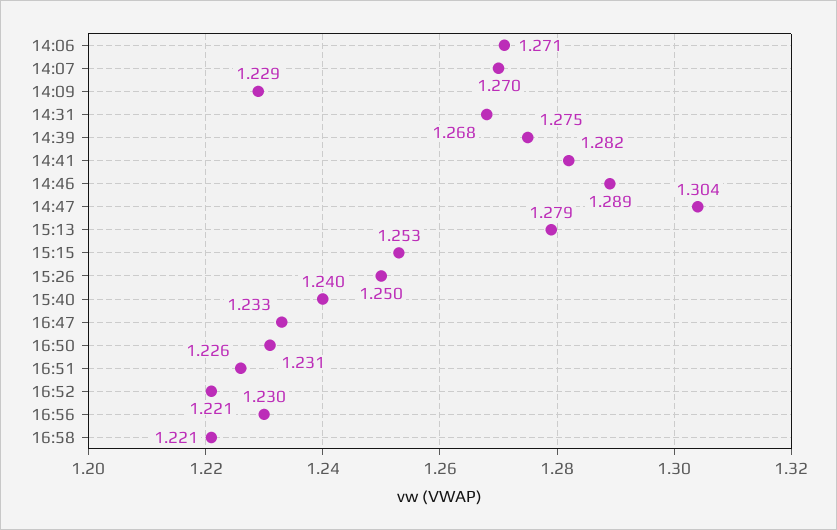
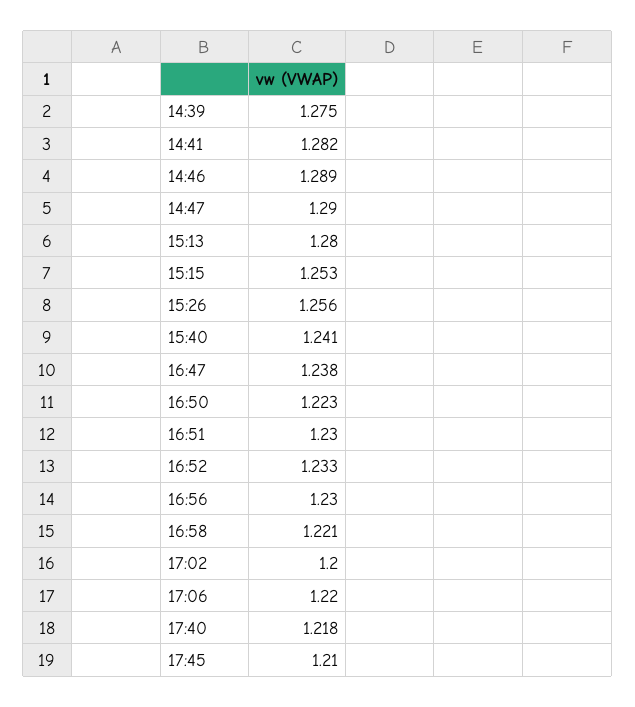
14:06: 1.271 -> none
14:07: 1.27 -> none
14:09: 1.229 -> none
14:31: 1.268 -> none
14:47: 1.304 -> 1.29
15:13: 1.279 -> 1.28
15:26: 1.25 -> 1.256
15:40: 1.24 -> 1.241
16:47: 1.233 -> 1.238
16:50: 1.231 -> 1.223
16:51: 1.226 -> 1.23
16:52: 1.221 -> 1.233
17:02: none -> 1.2
17:06: none -> 1.22
17:40: none -> 1.218
17:45: none -> 1.21

